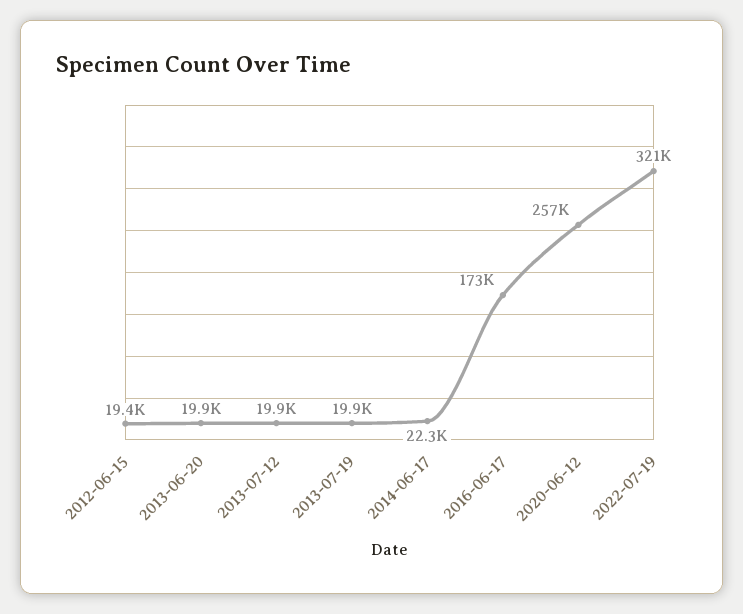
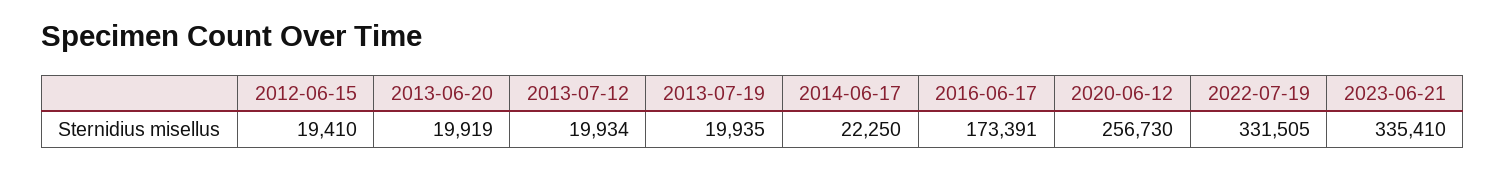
2022-07-19: 321000 -> 331505
2023-06-21: none -> 335410

